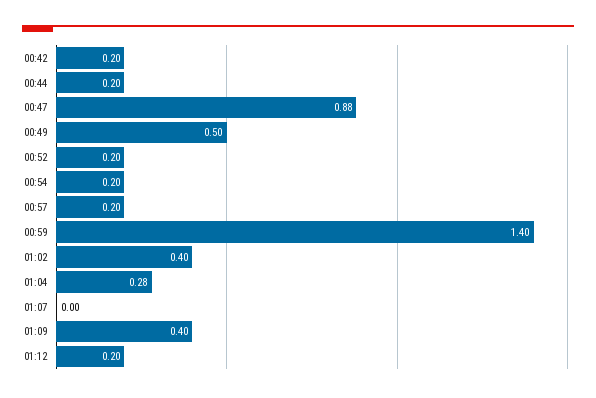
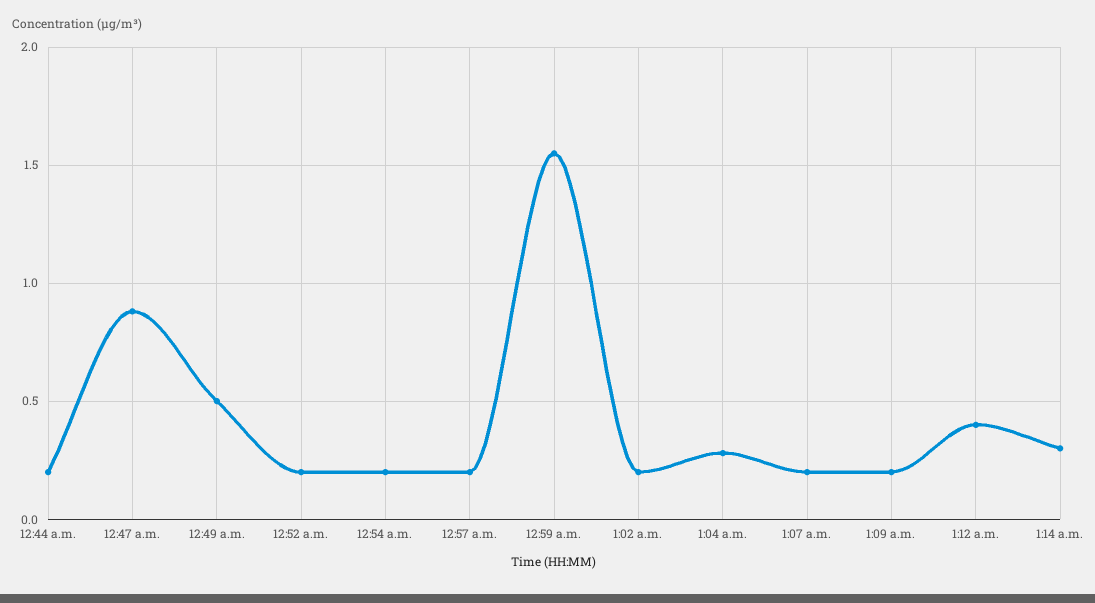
00:42: 0.2 -> none
00:59: 1.4 -> 1.55
01:02: 0.4 -> 0.2
01:07: 0 -> 0.2
01:09: 0.4 -> 0.2
01:12: 0.2 -> 0.4
1:14 a.m.: none -> 0.3

